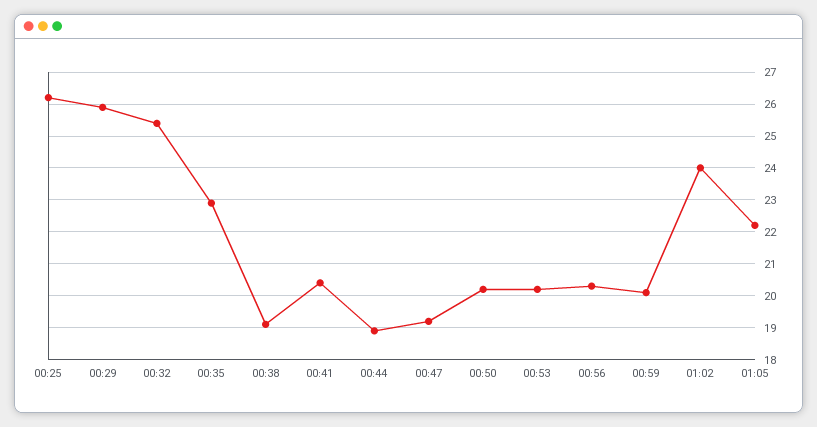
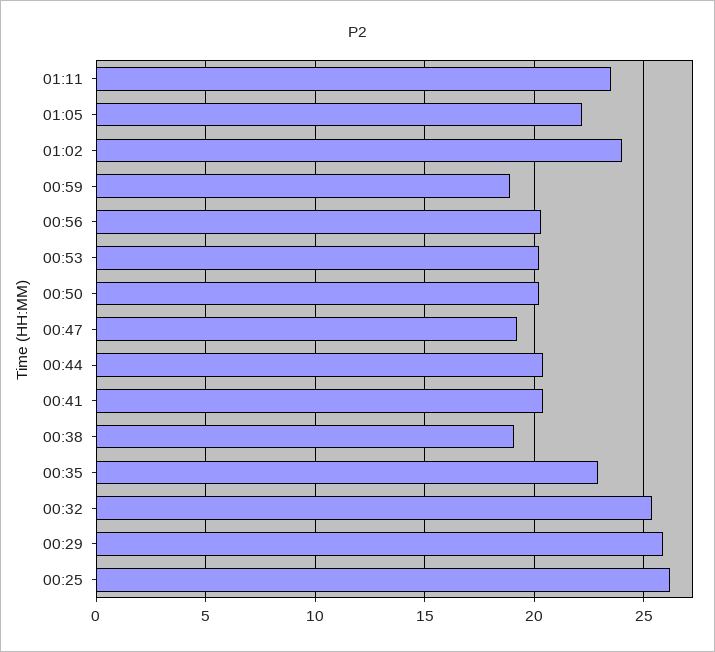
00:44: 19 -> 20.5
00:59: 20 -> 19
01:11: none -> 23.5

